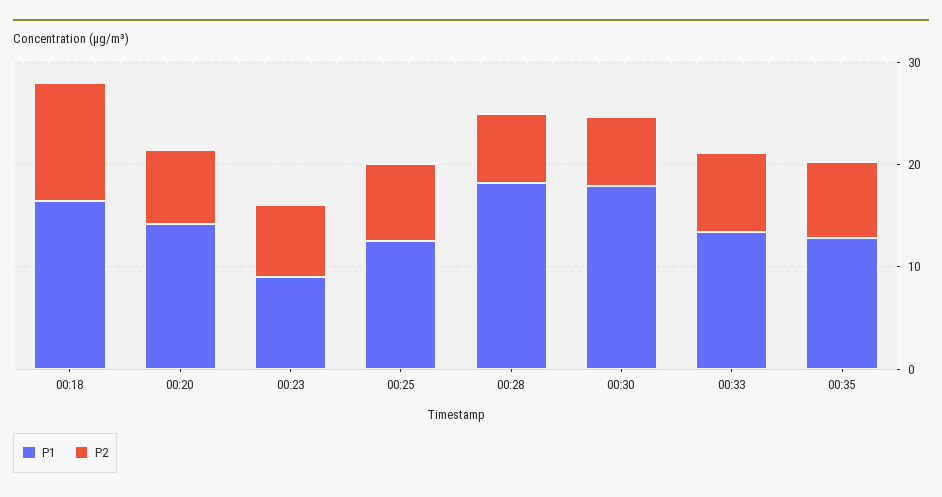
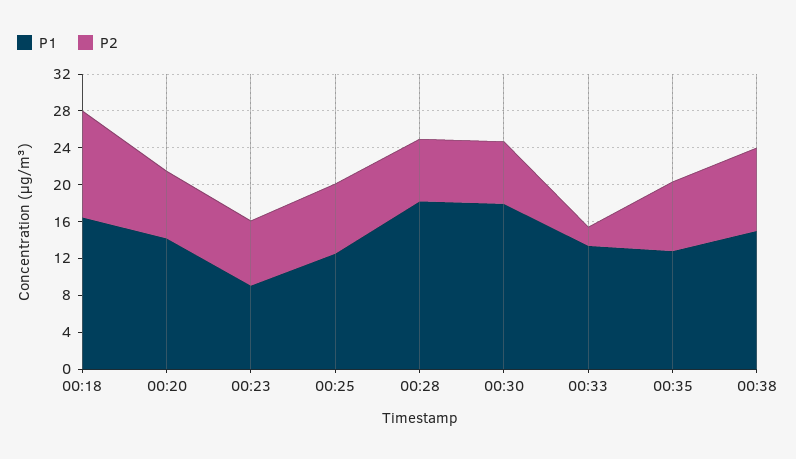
P2, 00:33: 8 -> 2
P1, 00:38: none -> 15
P2, 00:38: none -> 9

